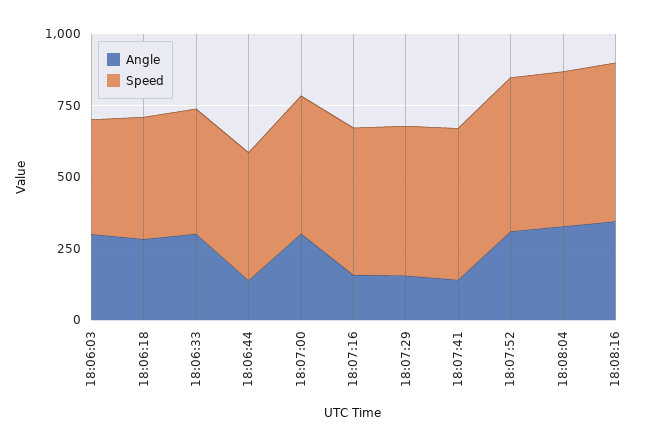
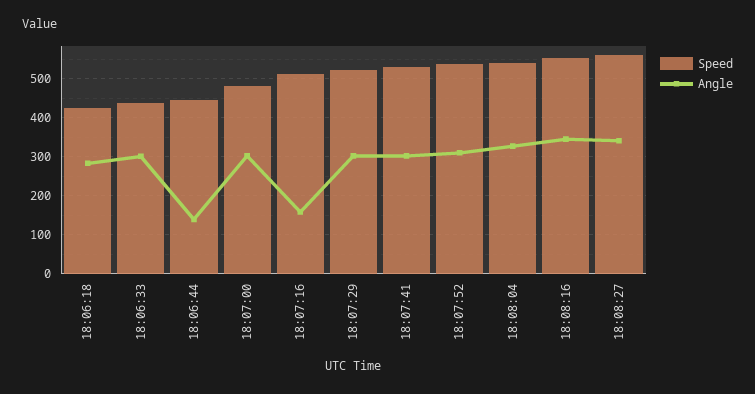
Angle, 18:06:03: 300 -> none
Speed, 18:06:03: 400 -> none
Angle, 18:07:29: 150 -> 300
Angle, 18:07:41: 150 -> 300
Speed, 18:08:27: none -> 560
Angle, 18:08:27: none -> 340

